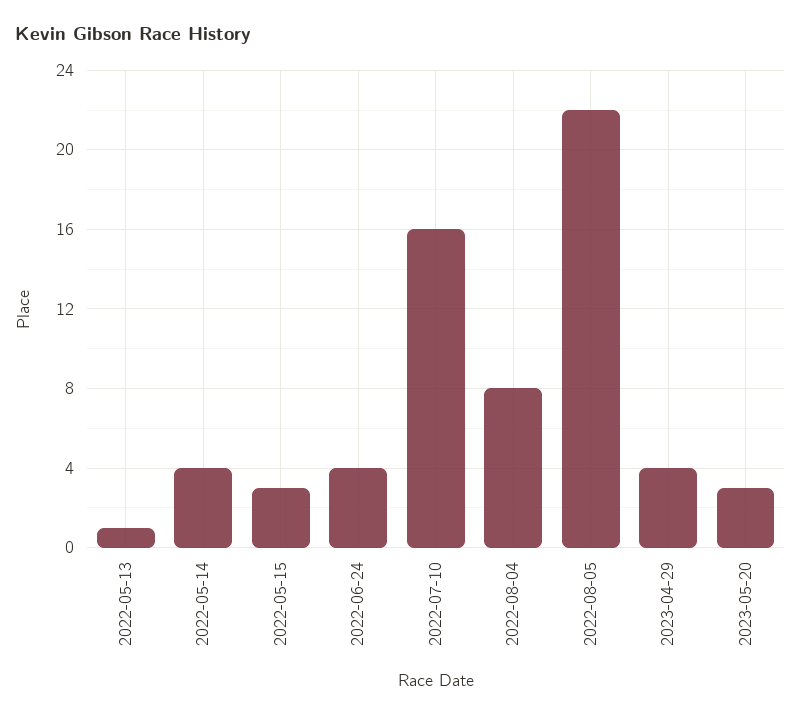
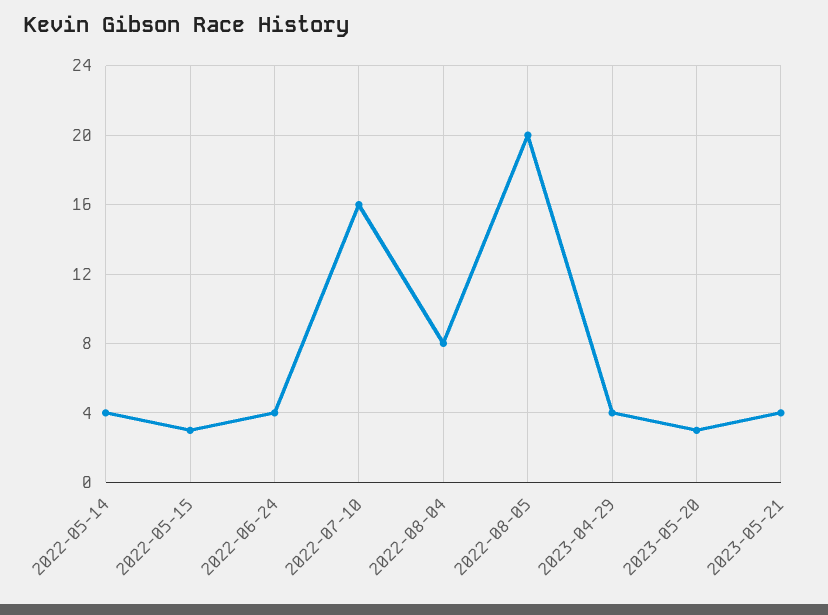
2022-05-13: 1 -> none
2022-08-05: 22 -> 20
2023-05-21: none -> 4

